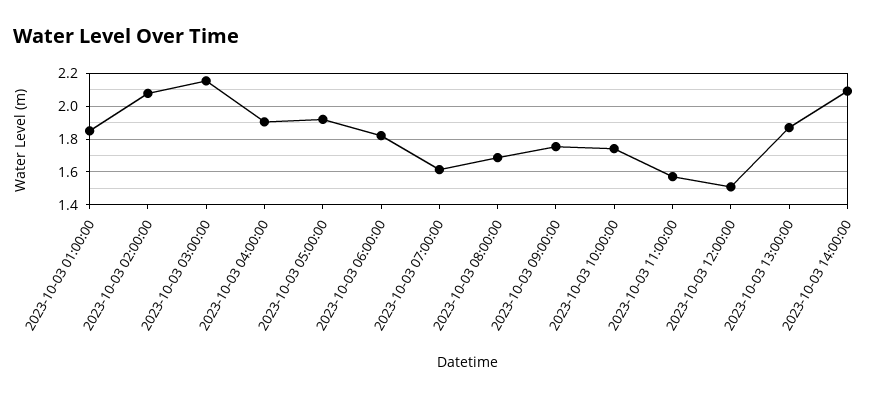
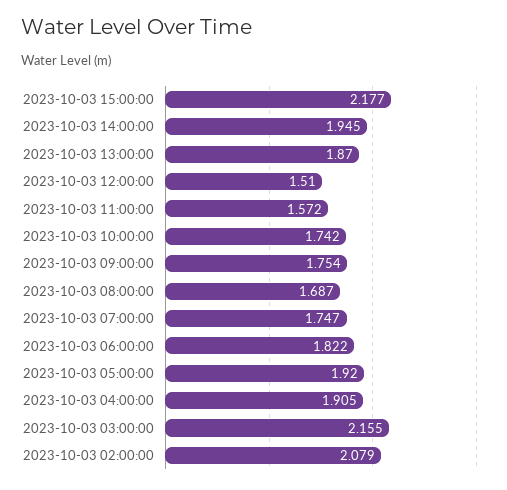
2023-10-03 01:00:00: 1.85 -> none
2023-10-03 07:00:00: 1.6 -> 1.747
2023-10-03 14:00:00: 2.1 -> 1.945
2023-10-03 15:00:00: none -> 2.177

